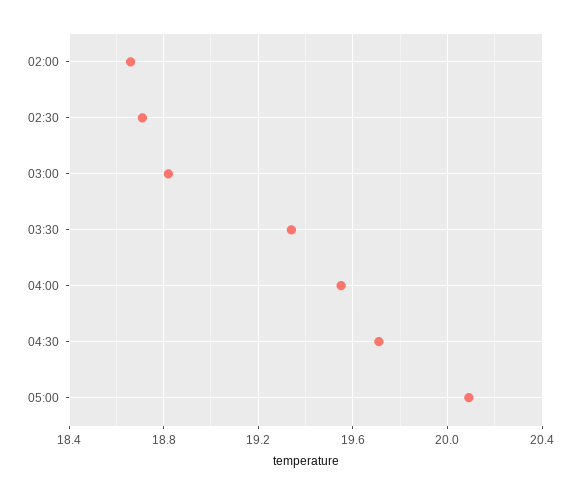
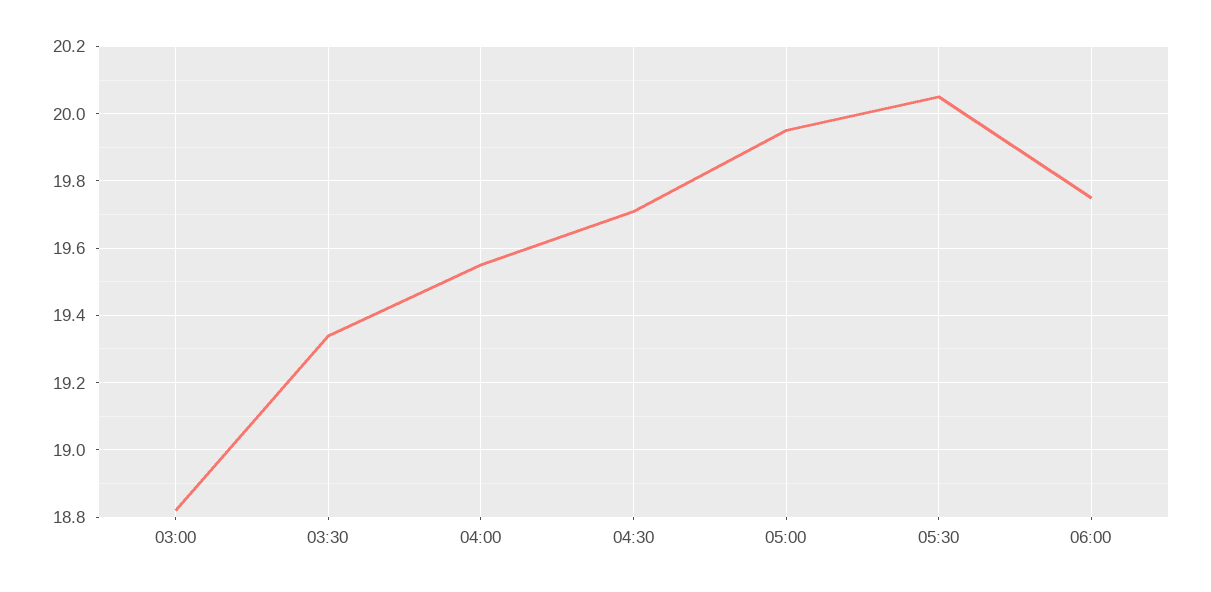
02:00: 18.65 -> none
02:30: 18.7 -> none
05:00: 20.1 -> 19.95
05:30: none -> 20.05
06:00: none -> 19.75

